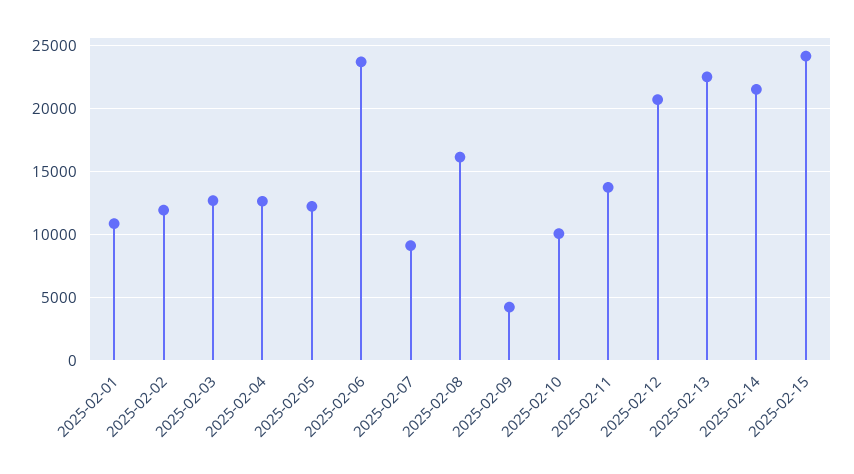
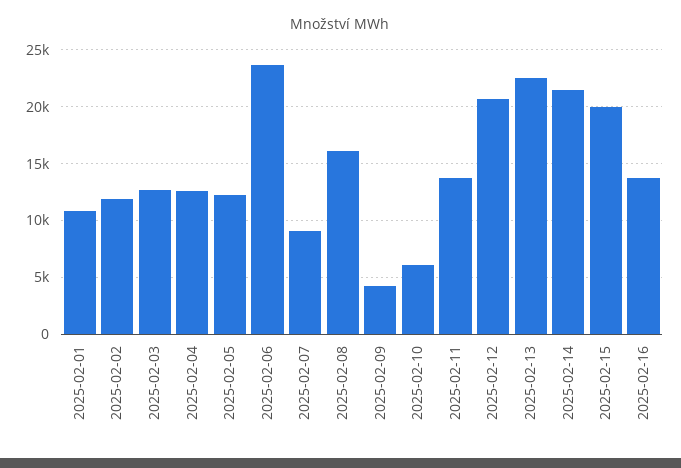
2025-02-10: 10000 -> 6000
2025-02-15: 24000 -> 20000
2025-02-16: none -> 14000

